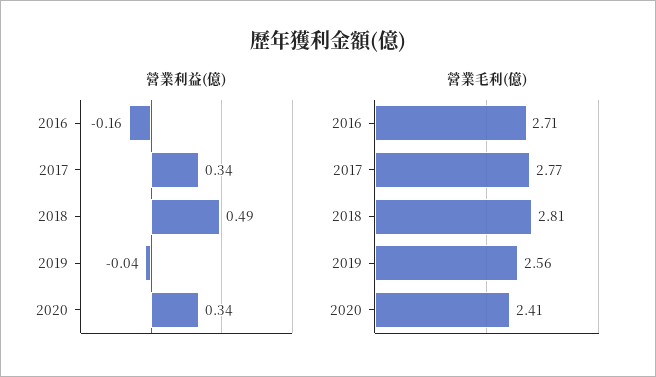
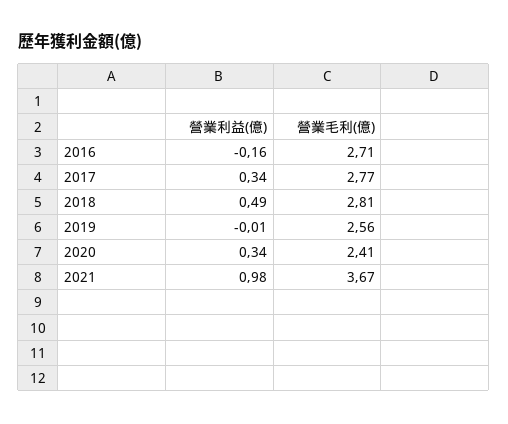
營業利益(億), 2019: -0.04 -> -0.01
營業利益(億), 2021: none -> 0.98
營業毛利(億), 2021: none -> 3.67

